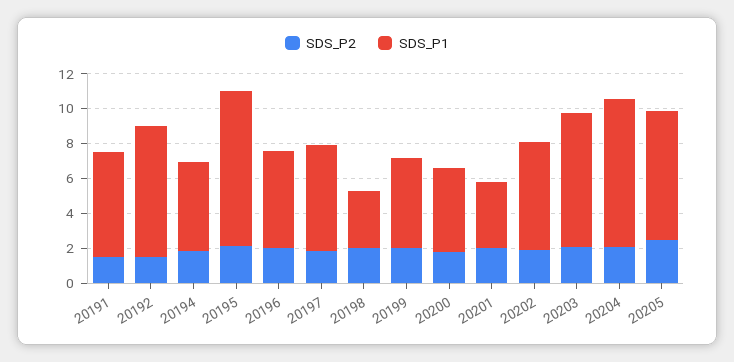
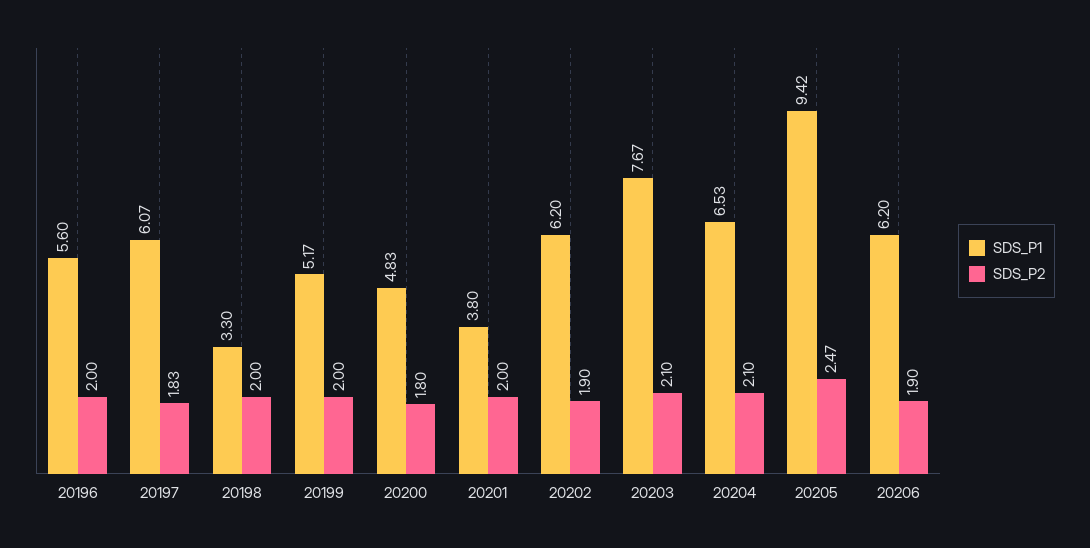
SDS_P2, 20191: 1.5 -> none
SDS_P1, 20191: 6 -> none
SDS_P2, 20192: 1.5 -> none
SDS_P1, 20192: 7.5 -> none
SDS_P2, 20194: 2 -> none
SDS_P1, 20194: 5 -> none
SDS_P2, 20195: 2 -> none
SDS_P1, 20195: 9 -> none
SDS_P1, 20204: 8.5 -> 6.53
SDS_P1, 20205: 7.5 -> 9.42
SDS_P1, 20206: none -> 6.2
SDS_P2, 20206: none -> 1.9

